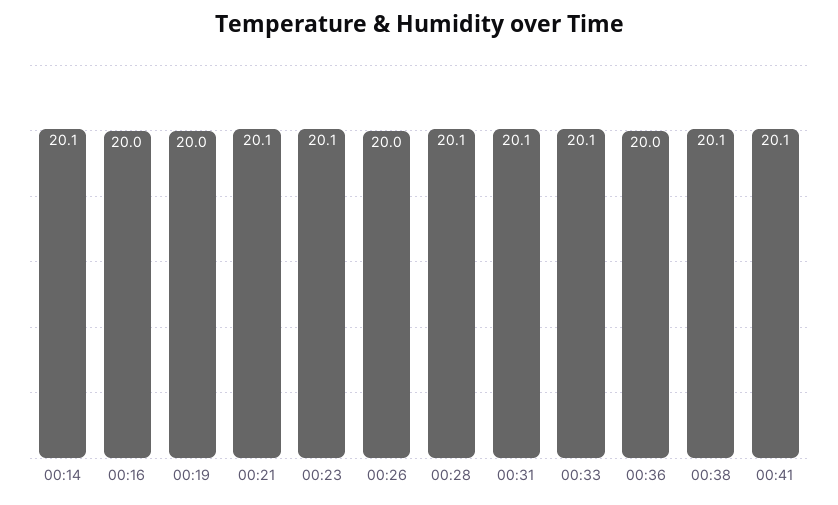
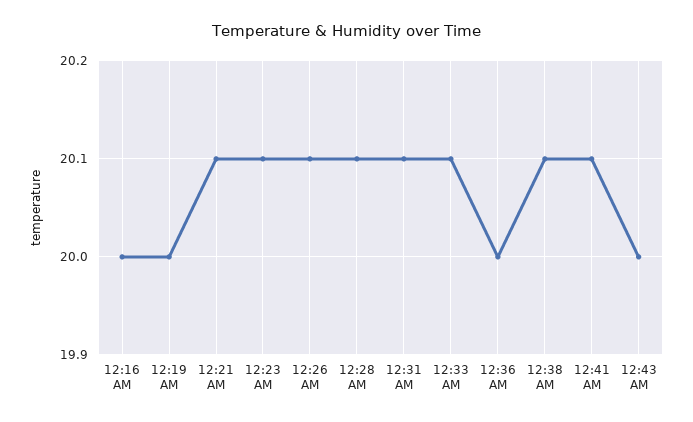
00:14: 20.1 -> none
00:26: 20 -> 20.1
12:43 AM: none -> 20

